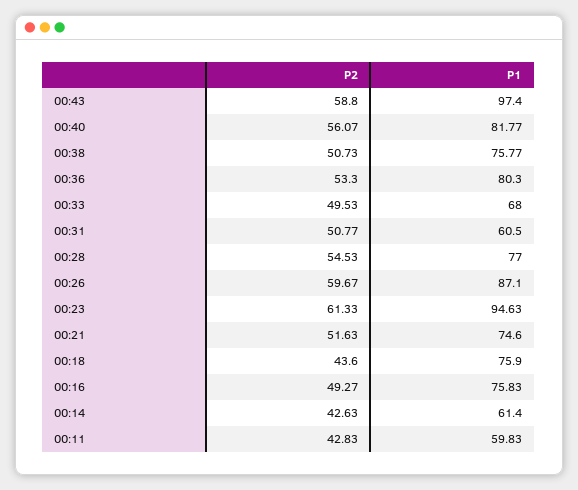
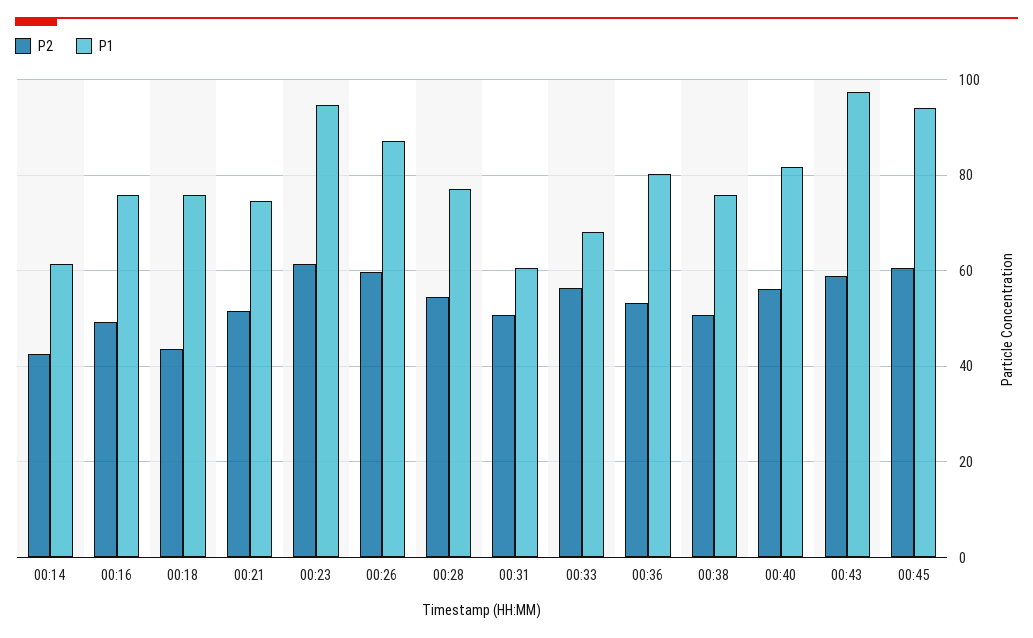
P2, 00:33: 49.53 -> 56
P2, 00:11: 42.83 -> none
P1, 00:11: 59.83 -> none
P2, 00:45: none -> 60
P1, 00:45: none -> 94

